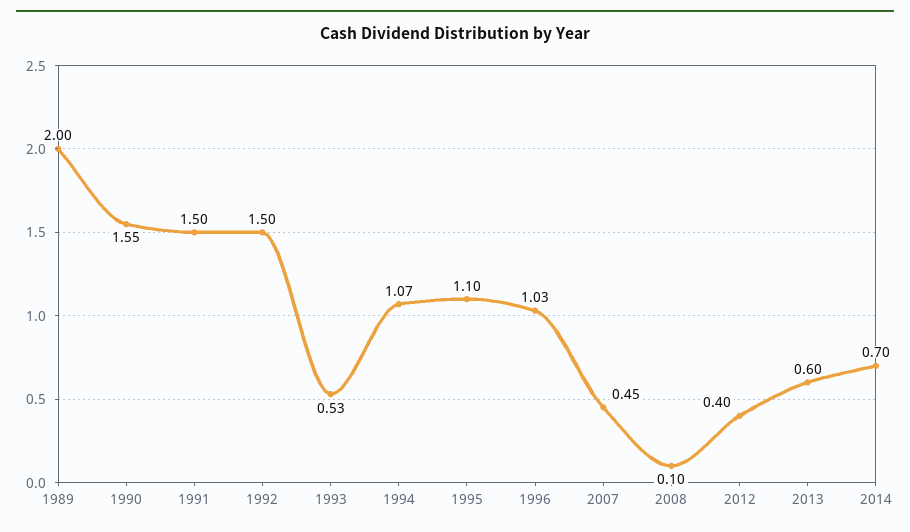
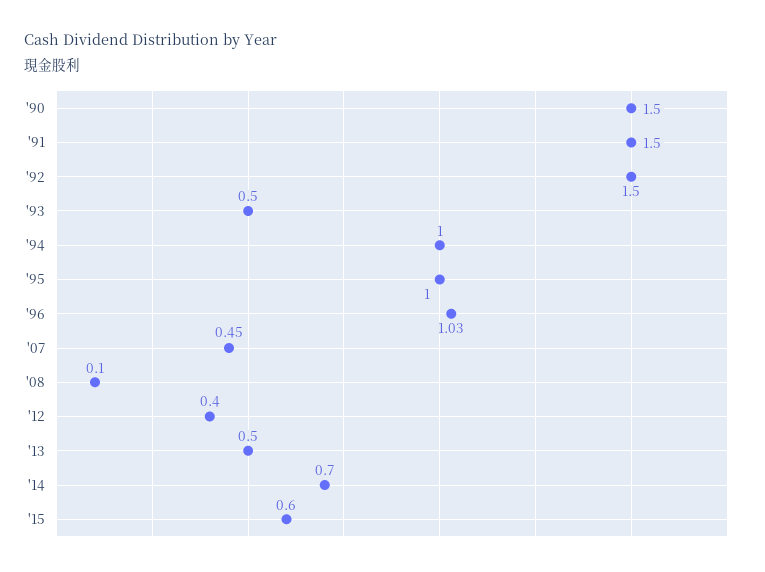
1989: 2 -> none
1990: 1.55 -> 1.5
1993: 0.53 -> 0.5
1994: 1.07 -> 1
1995: 1.1 -> 1
2013: 0.6 -> 0.5
'15: none -> 0.6

